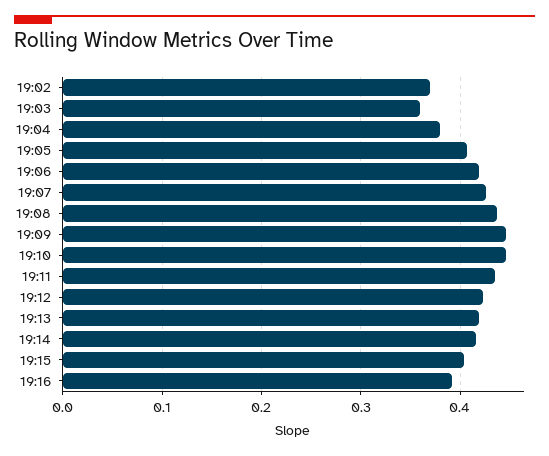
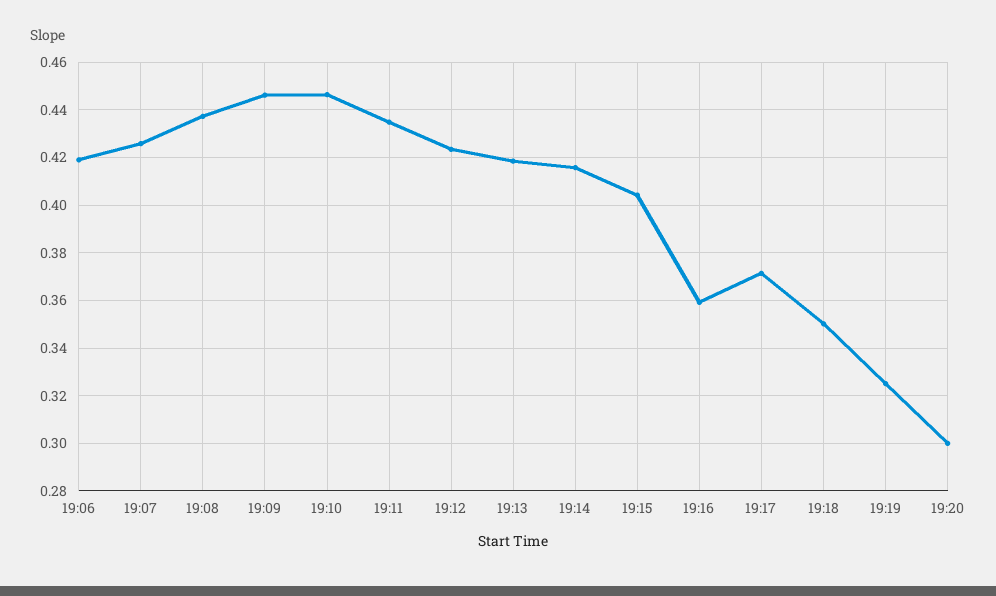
19:02: 0.37 -> none
19:03: 0.36 -> none
19:04: 0.38 -> none
19:05: 0.41 -> none
19:16: 0.39 -> 0.36
19:17: none -> 0.37
19:18: none -> 0.35
19:19: none -> 0.325
19:20: none -> 0.3

